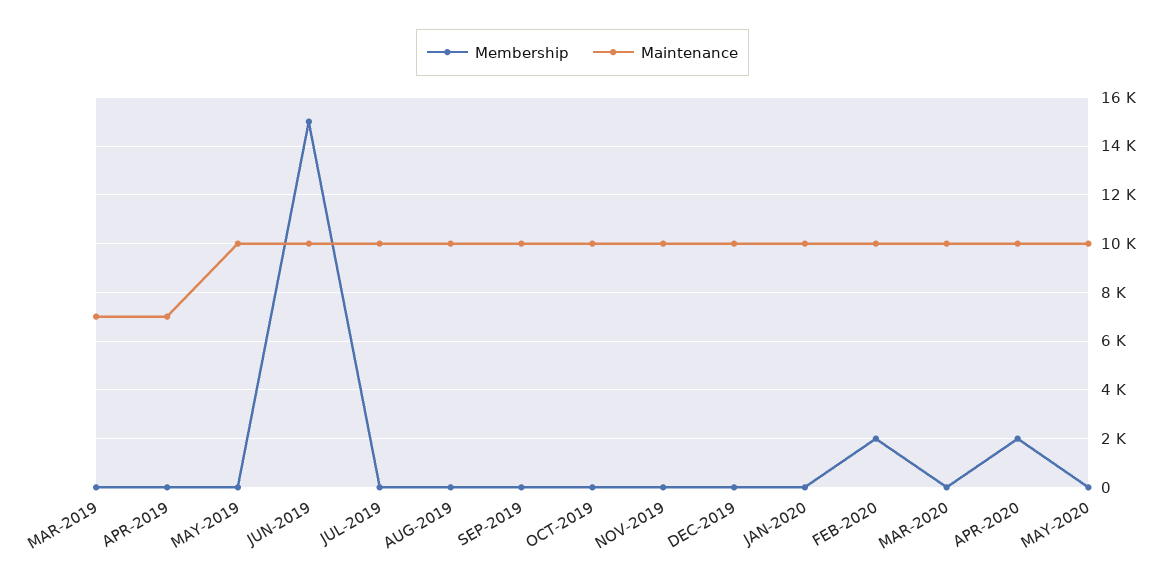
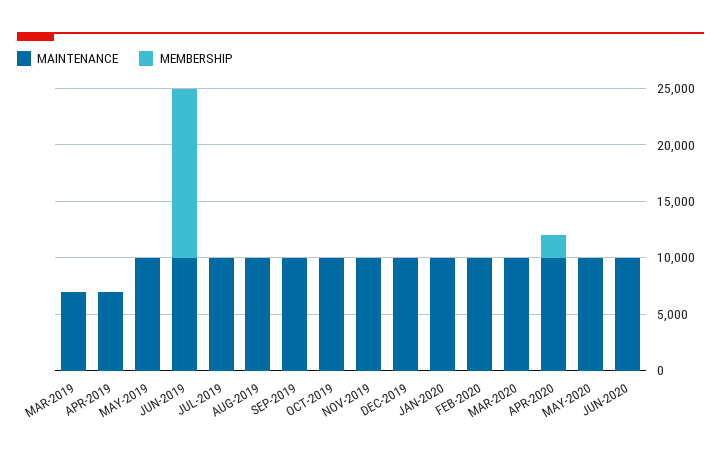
Membership, FEB-2020: 2000 -> 0
Maintenance, JUN-2020: none -> 10000
Membership, JUN-2020: none -> 0

